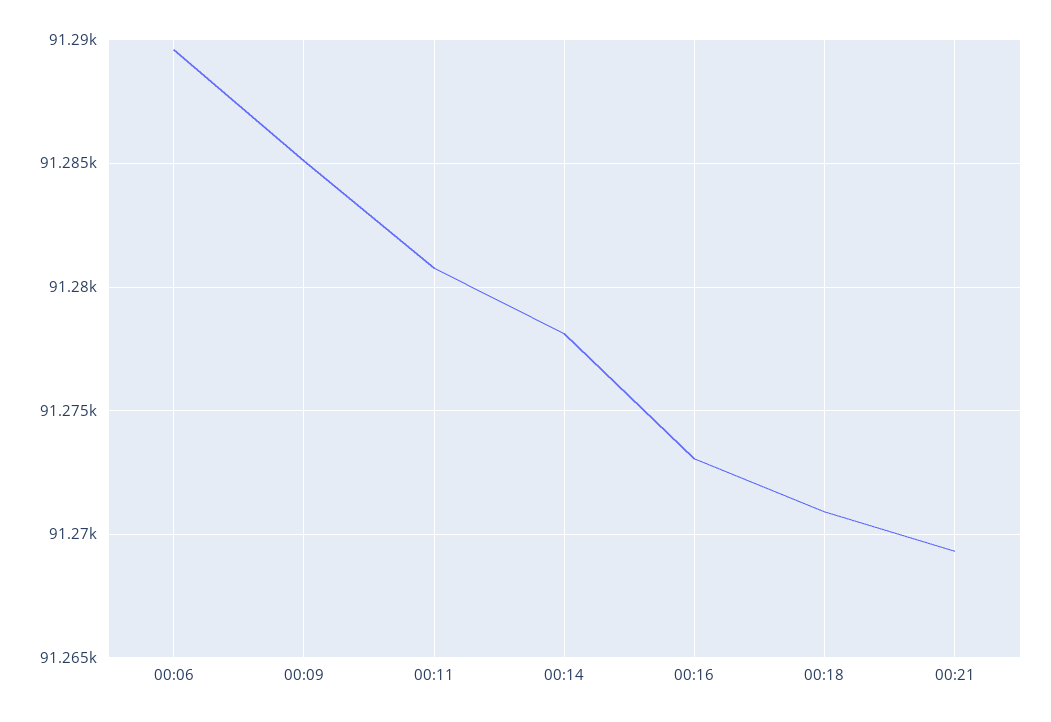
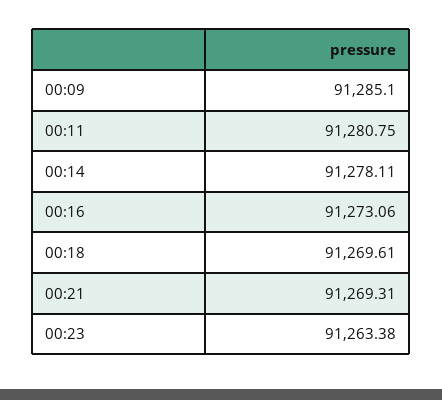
00:06: 91289.5 -> none
00:18: 91271 -> 91269.61
00:23: none -> 91263.38

